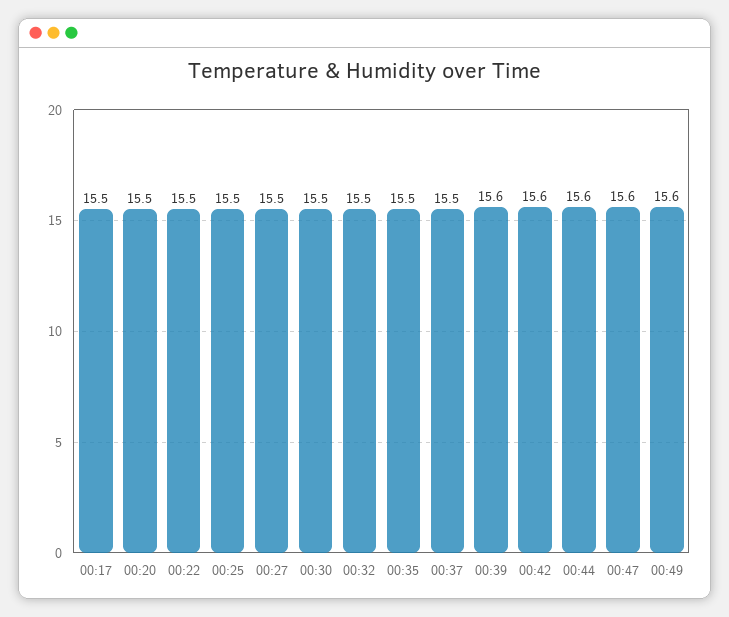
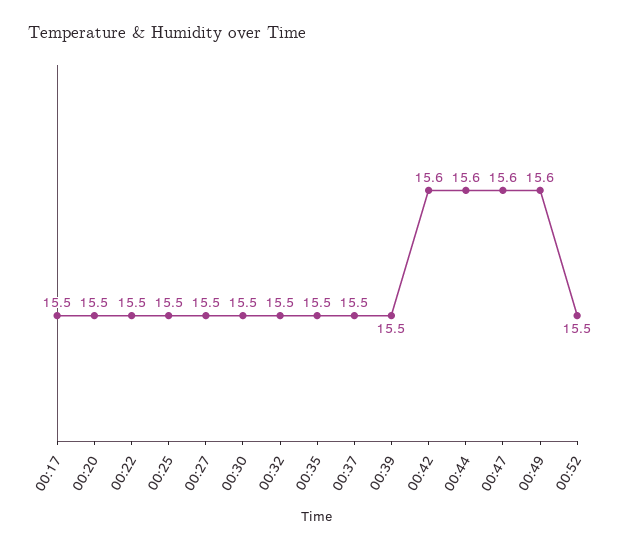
00:39: 15.6 -> 15.5
00:52: none -> 15.5

